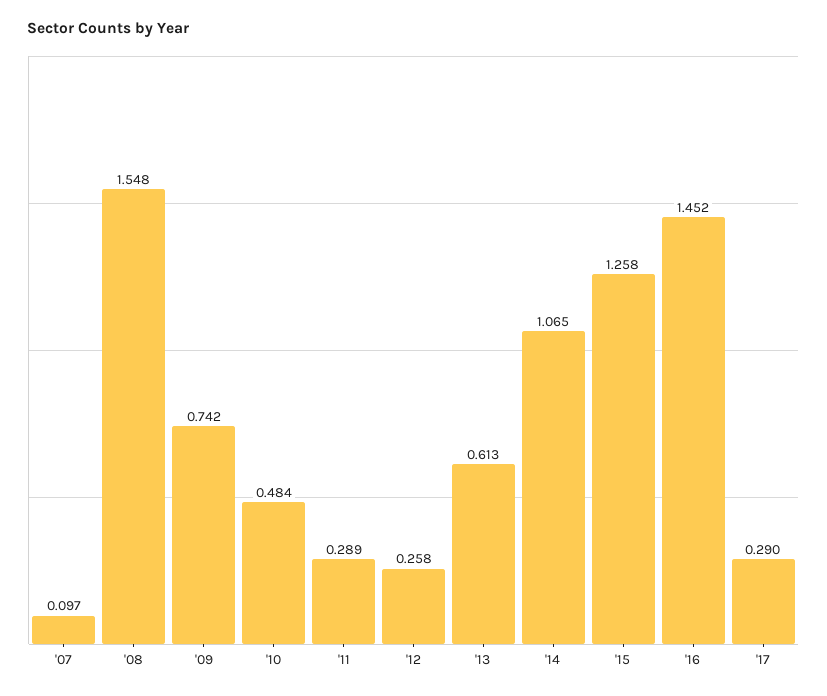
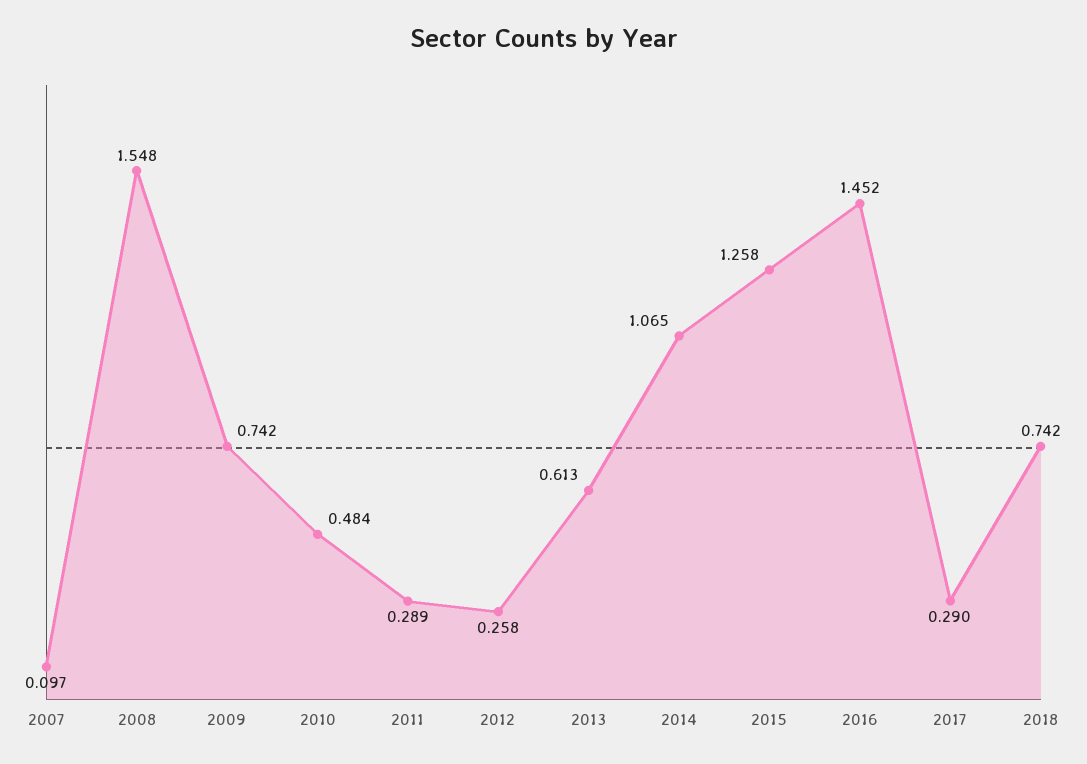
2018: none -> 0.742

